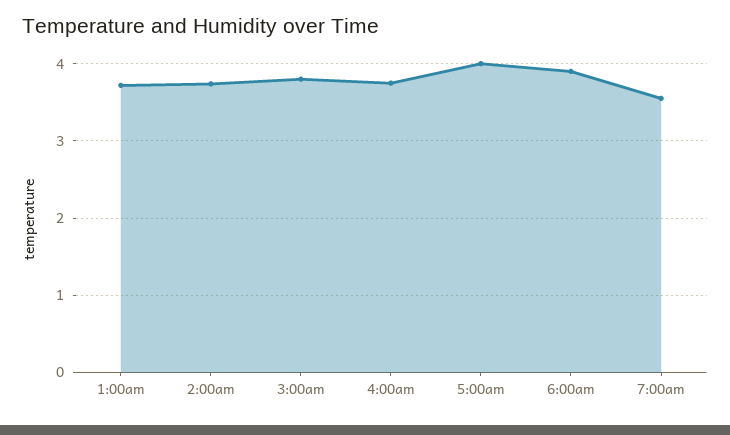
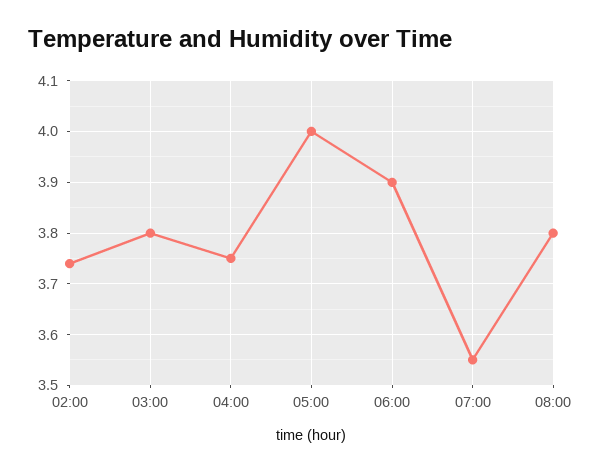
1:00am: 3.7 -> none
08:00: none -> 3.8

